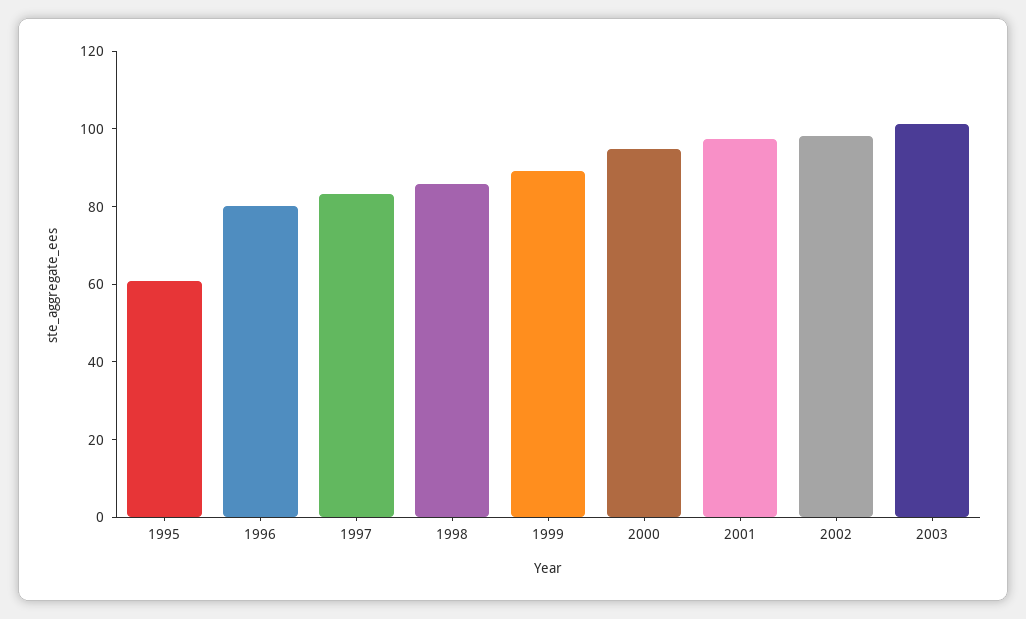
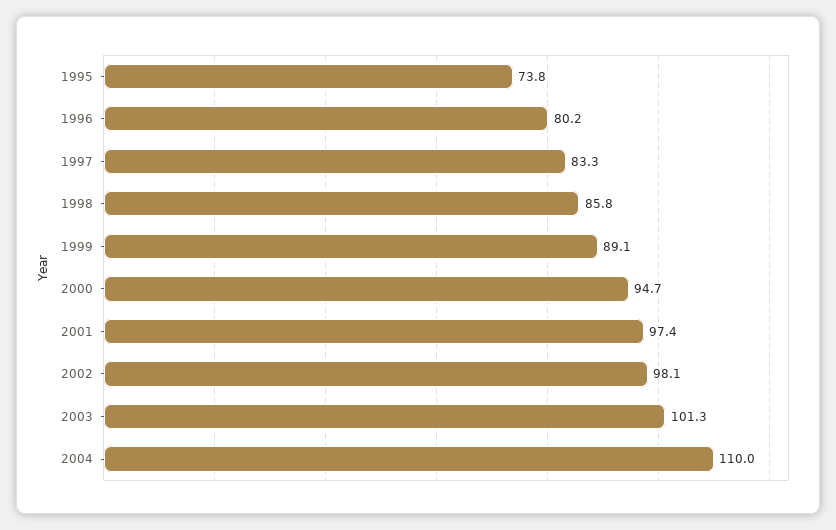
1995: 60 -> 73.8
2004: none -> 110

